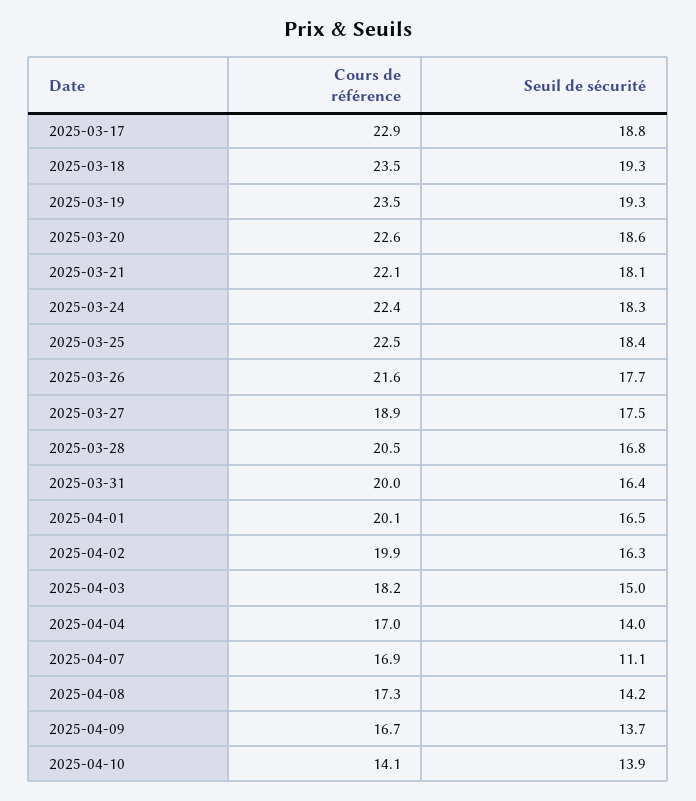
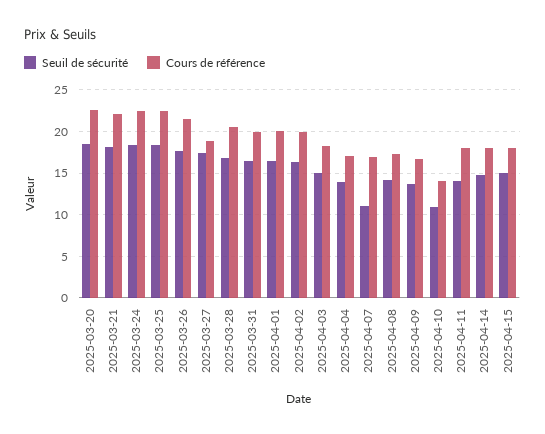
Cours de référence, 2025-03-17: 22.9 -> none
Seuil de sécurité, 2025-03-17: 18.8 -> none
Cours de référence, 2025-03-18: 23.5 -> none
Seuil de sécurité, 2025-03-18: 19.3 -> none
Cours de référence, 2025-03-19: 23.5 -> none
Seuil de sécurité, 2025-03-19: 19.3 -> none
Seuil de sécurité, 2025-04-10: 13.9 -> 11
Seuil de sécurité, 2025-04-11: none -> 14
Cours de référence, 2025-04-11: none -> 18
Seuil de sécurité, 2025-04-14: none -> 15
Cours de référence, 2025-04-14: none -> 18
Seuil de sécurité, 2025-04-15: none -> 15
Cours de référence, 2025-04-15: none -> 18

